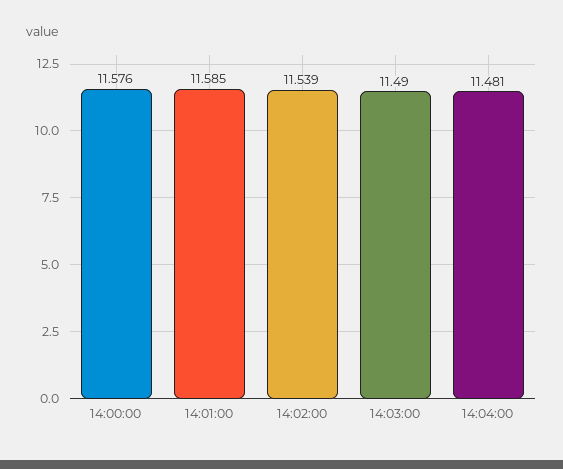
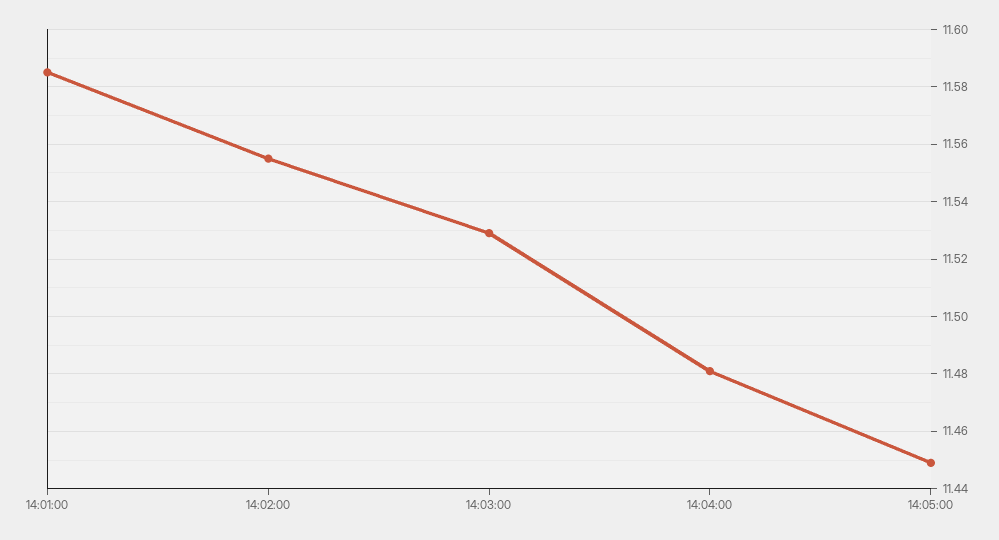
14:00:00: 11.576 -> none
14:02:00: 11.539 -> 11.555
14:03:00: 11.49 -> 11.53
14:05:00: none -> 11.45

